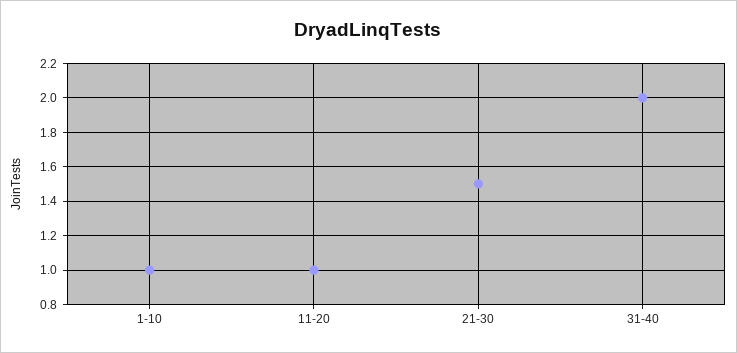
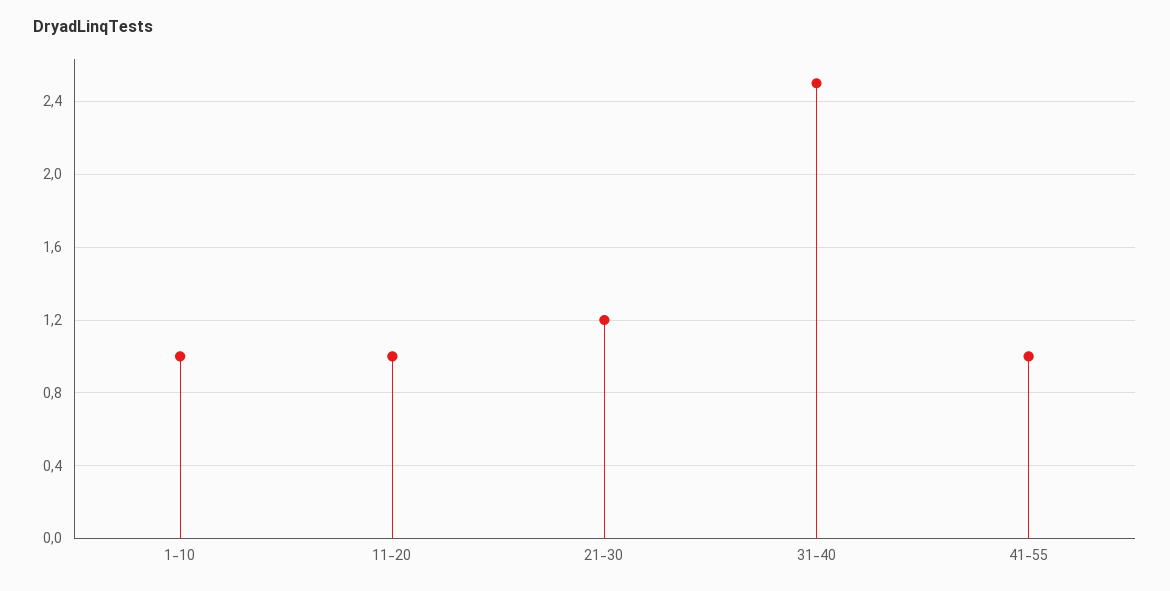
21-30: 1.5 -> 1.2
31-40: 2 -> 2.5
41-55: none -> 1

